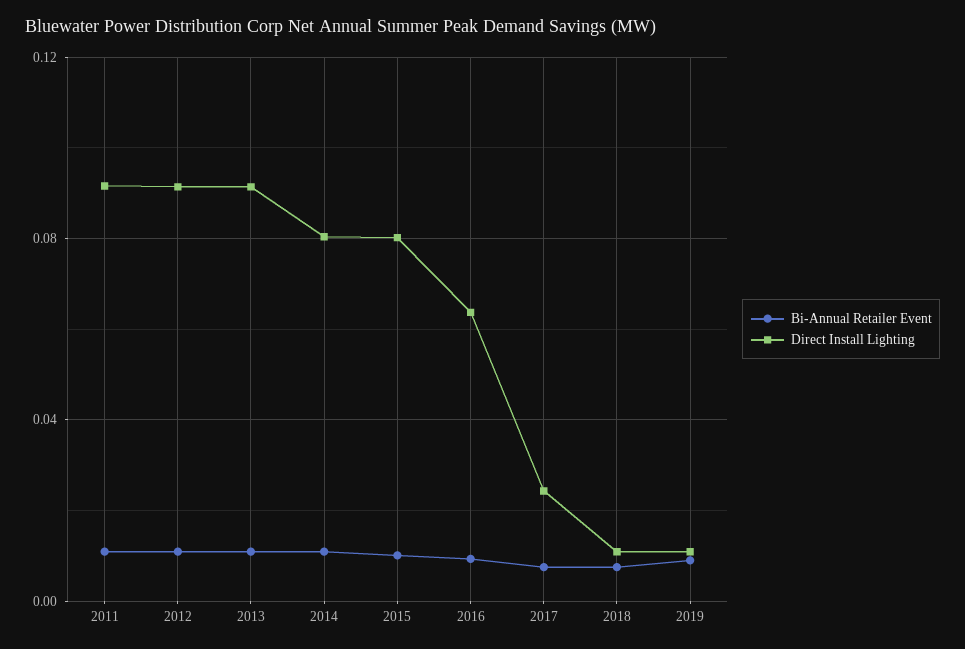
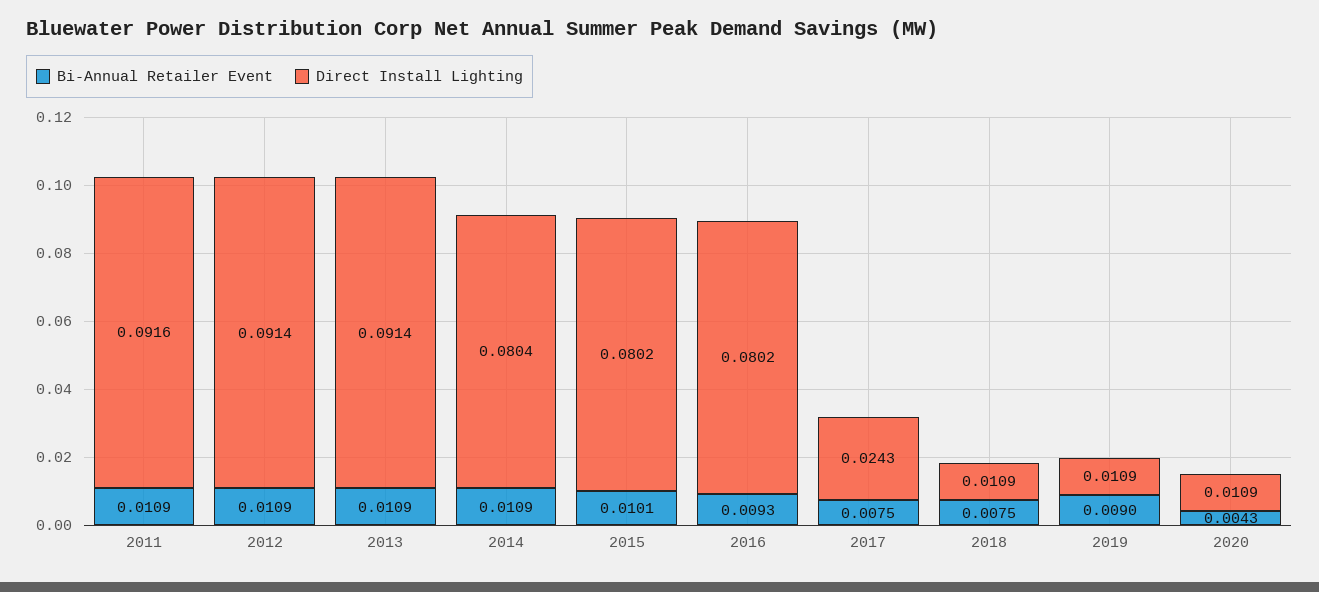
Direct Install Lighting, 2016: 0.065 -> 0.0802
Bi-Annual Retailer Event, 2020: none -> 0.0043
Direct Install Lighting, 2020: none -> 0.0109

